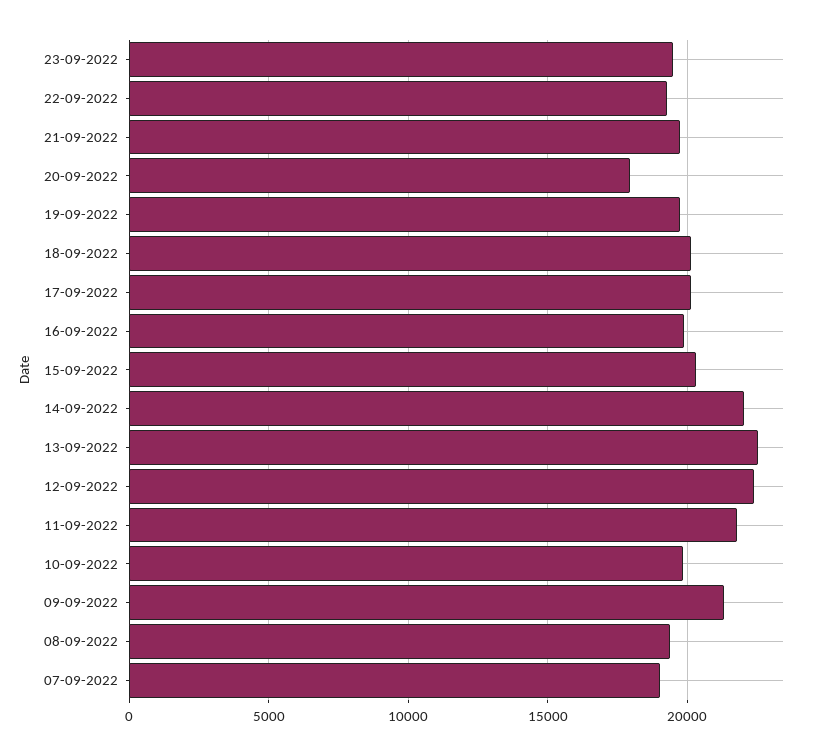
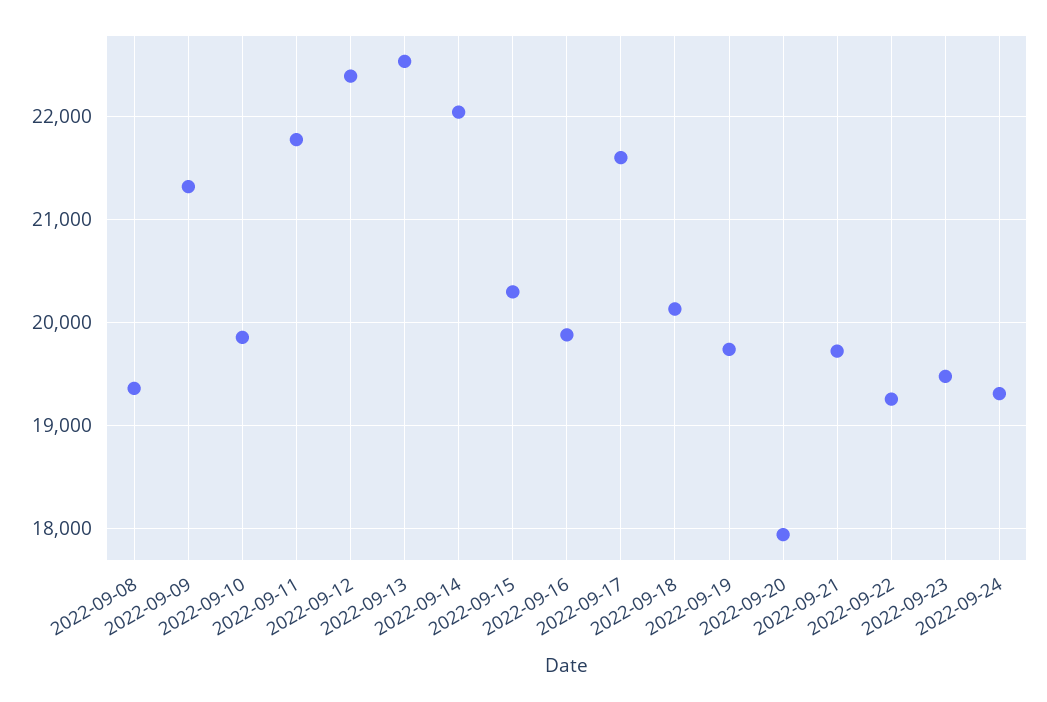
17-09-2022: 20000 -> 21600
07-09-2022: 19000 -> none
2022-09-24: none -> 19300

